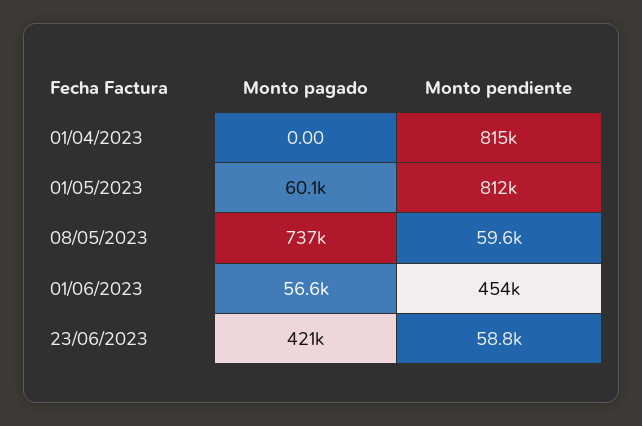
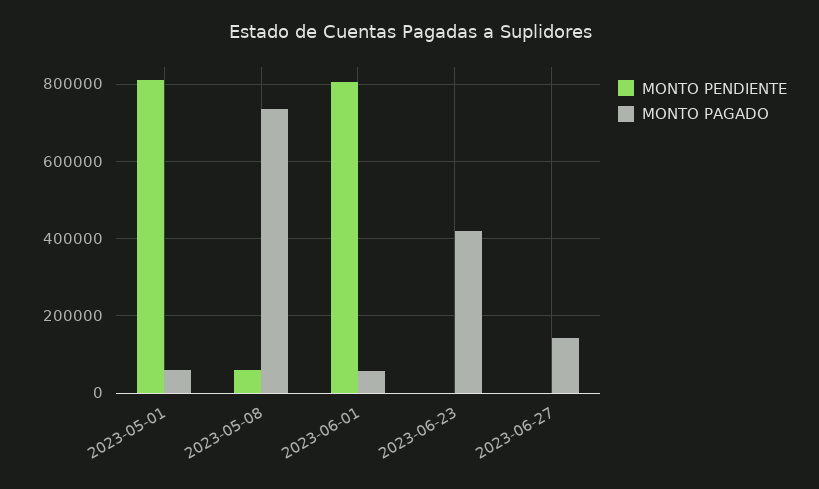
Monto pagado, 01/04/2023: 0 -> none
Monto pendiente, 01/04/2023: 815000 -> none
Monto pendiente, 01/06/2023: 454000 -> 800000
Monto pendiente, 23/06/2023: 58800 -> 0
Monto pendiente, 2023-06-27: none -> 0
Monto pagado, 2023-06-27: none -> 140000

